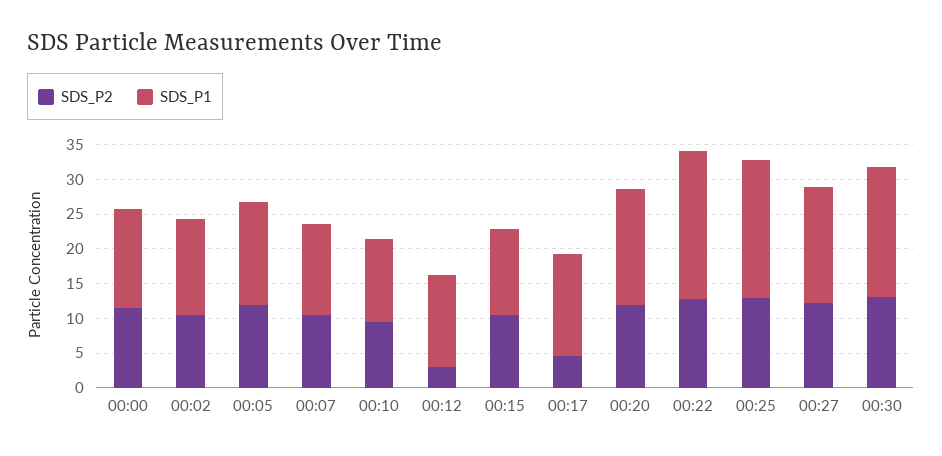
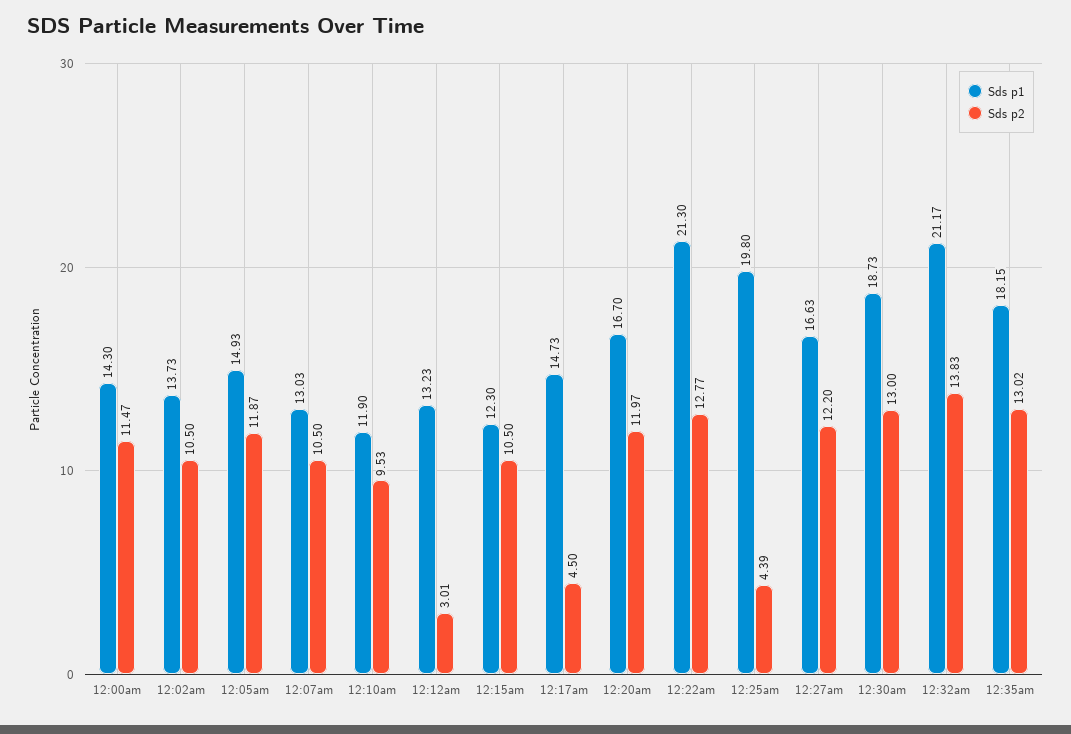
SDS_P2, 00:25: 12.5 -> 4.39
SDS_P1, 12:32am: none -> 21.17
SDS_P2, 12:32am: none -> 13.83
SDS_P1, 12:35am: none -> 18.15
SDS_P2, 12:35am: none -> 13.02

